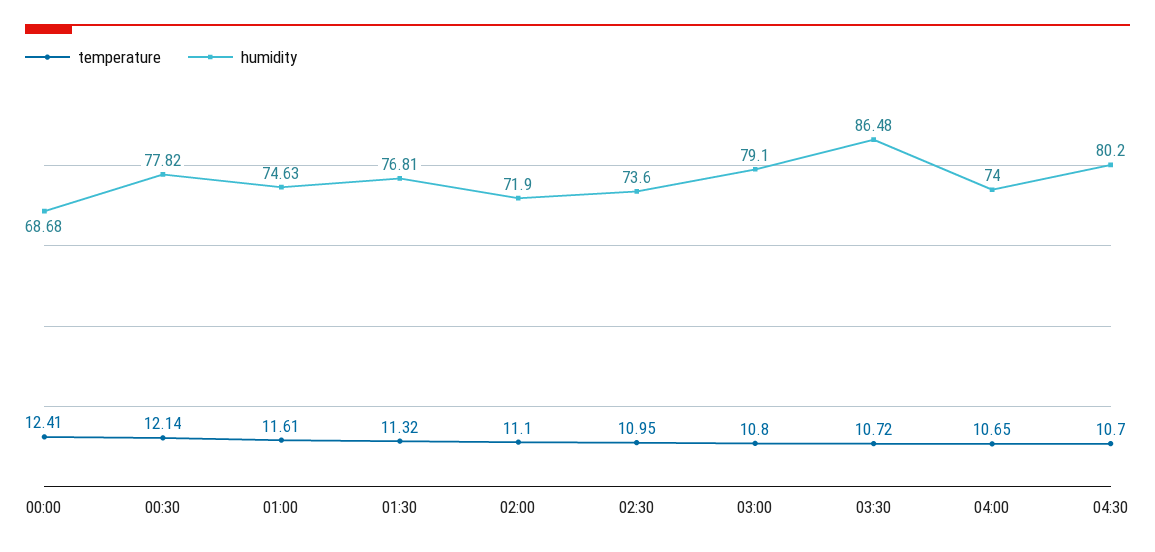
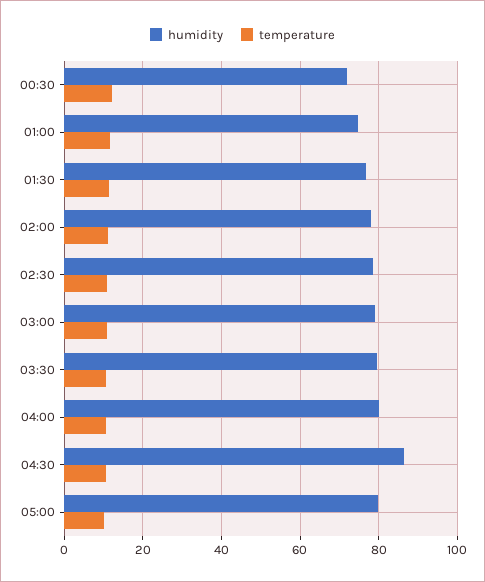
temperature, 00:00: 12.41 -> none
humidity, 00:00: 68.68 -> none
humidity, 00:30: 77.82 -> 72
humidity, 02:00: 71.9 -> 78
humidity, 02:30: 73.6 -> 78
humidity, 03:30: 86.48 -> 80
humidity, 04:00: 74 -> 80
humidity, 04:30: 80.2 -> 86
humidity, 05:00: none -> 80
temperature, 05:00: none -> 10

